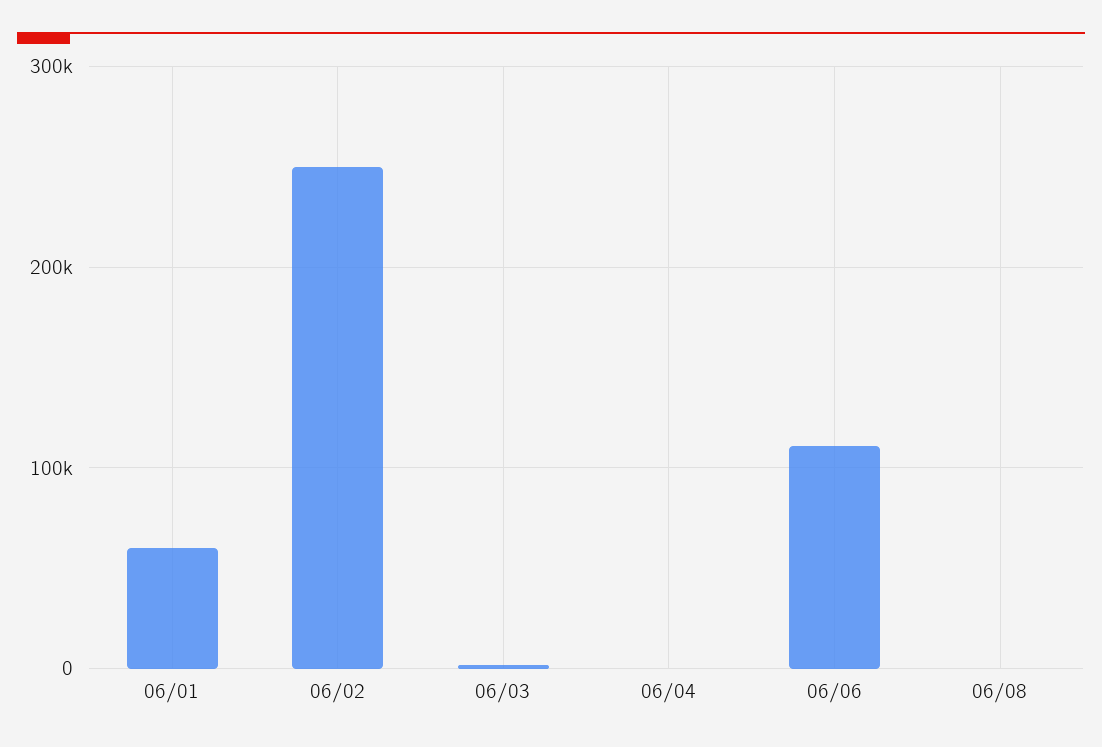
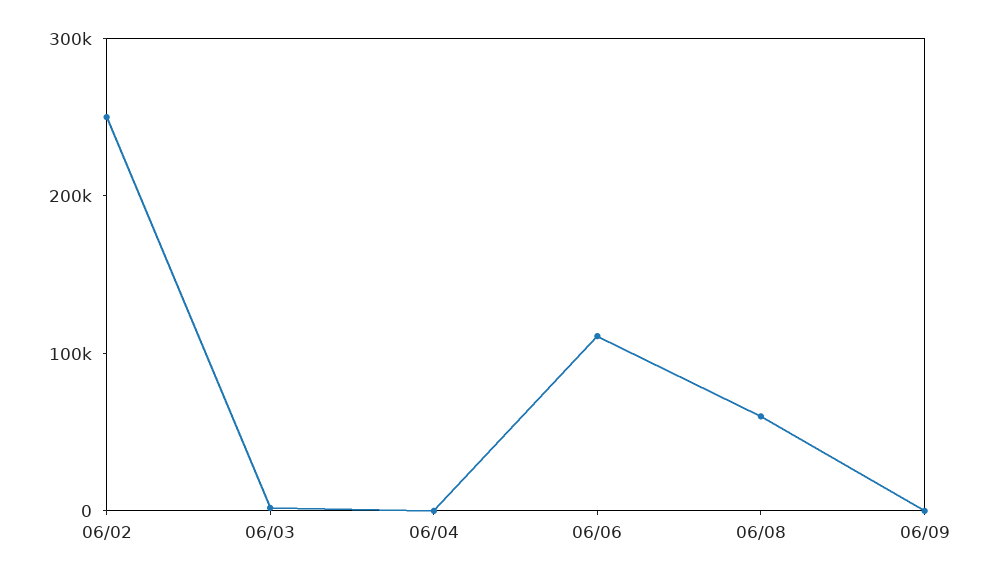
06/01: 60000 -> none
06/08: 0 -> 60000
06/09: none -> 0

